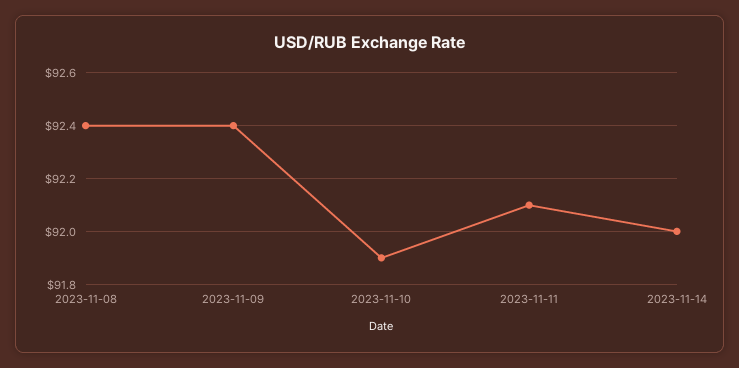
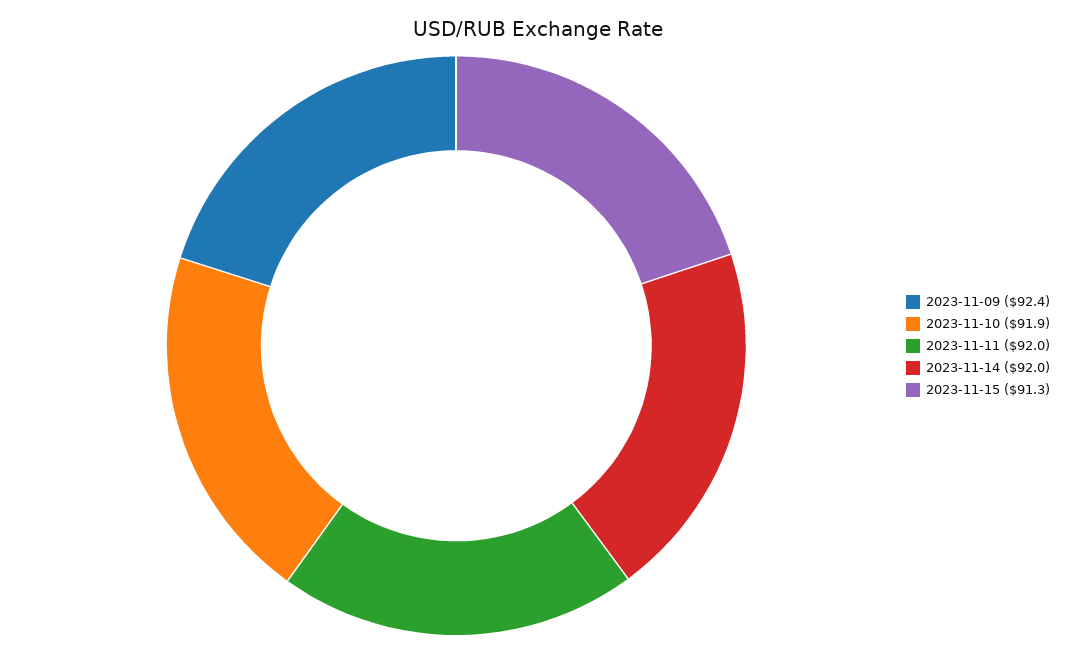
2023-11-08: 92.4 -> none
2023-11-11: 92.1 -> 92
2023-11-15: none -> 91.3

